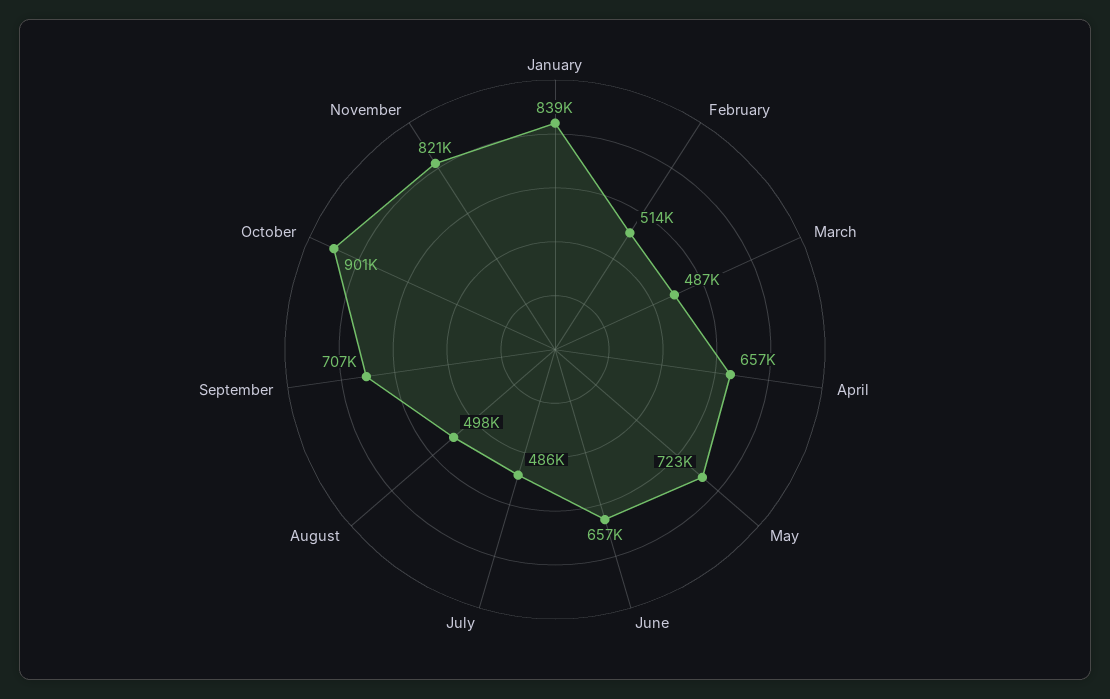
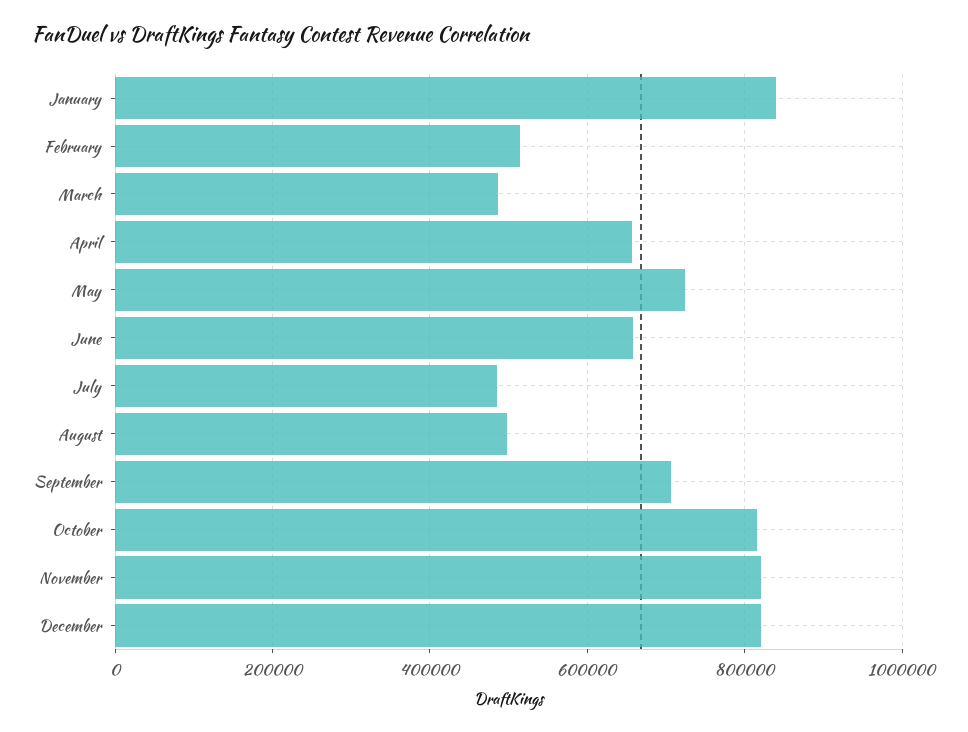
October: 901000 -> 820000
December: none -> 820000

